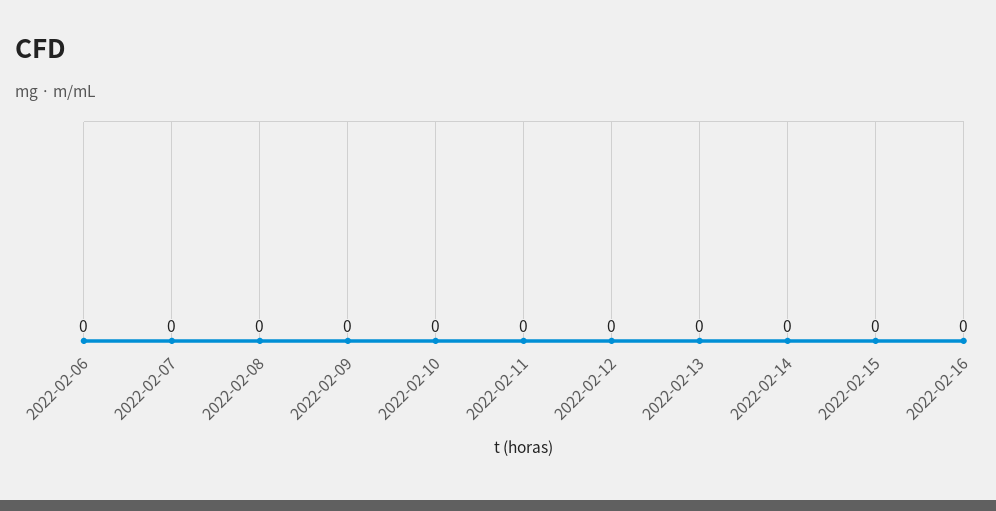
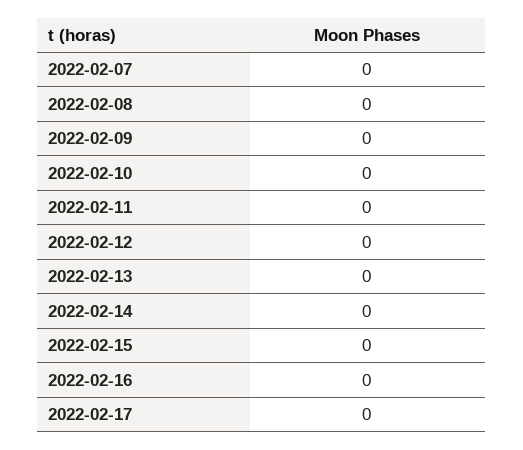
2022-02-06: 0 -> none
2022-02-17: none -> 0

